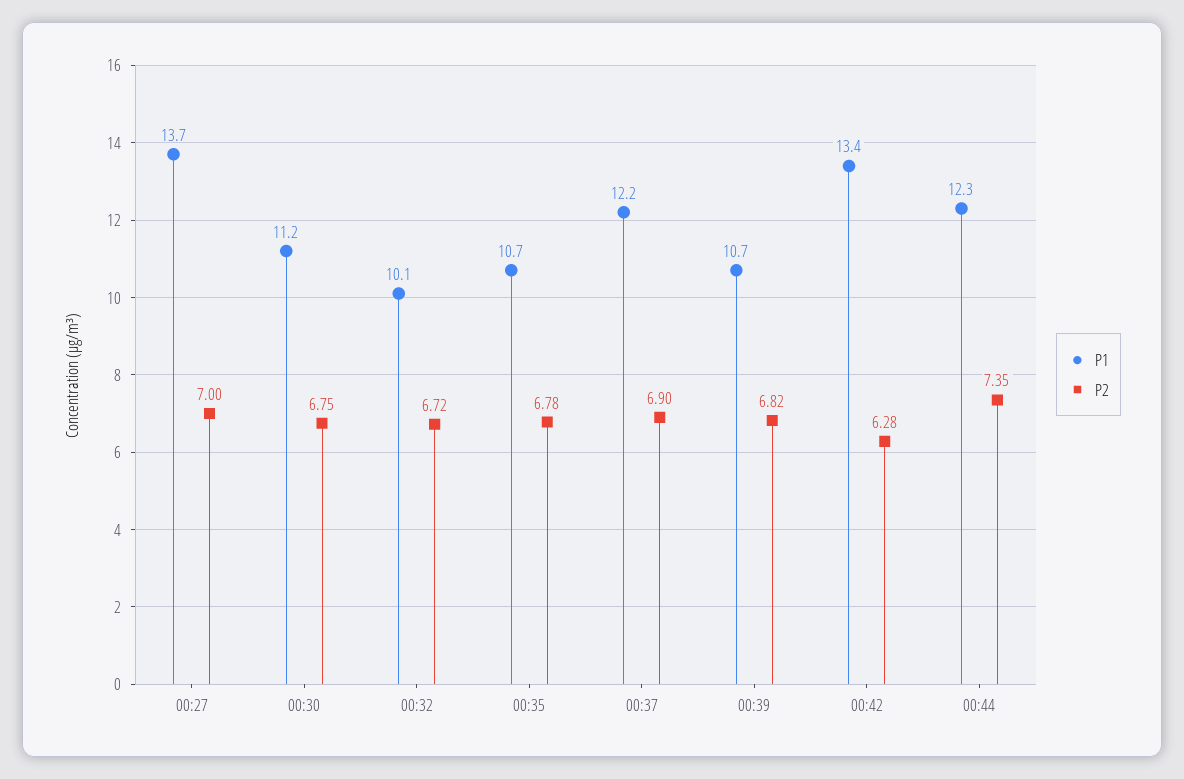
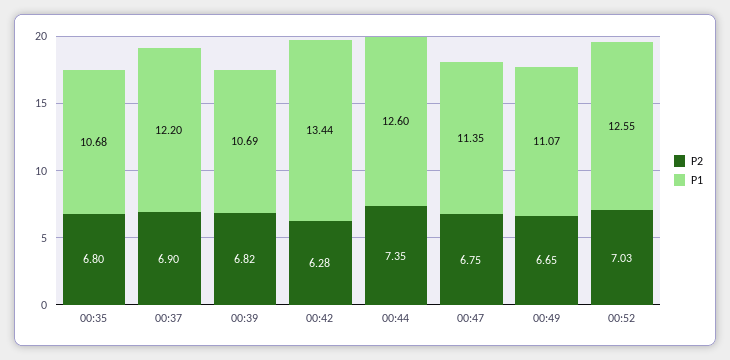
P1, 00:27: 13.7 -> none
P2, 00:27: 7 -> none
P1, 00:30: 11.2 -> none
P2, 00:30: 6.75 -> none
P1, 00:32: 10.1 -> none
P2, 00:32: 6.72 -> none
P2, 00:35: 6.78 -> 6.8
P1, 00:44: 12.3 -> 12.6
P2, 00:47: none -> 6.75
P1, 00:47: none -> 11.35
P2, 00:49: none -> 6.65
P1, 00:49: none -> 11.07
P2, 00:52: none -> 7.03
P1, 00:52: none -> 12.55

